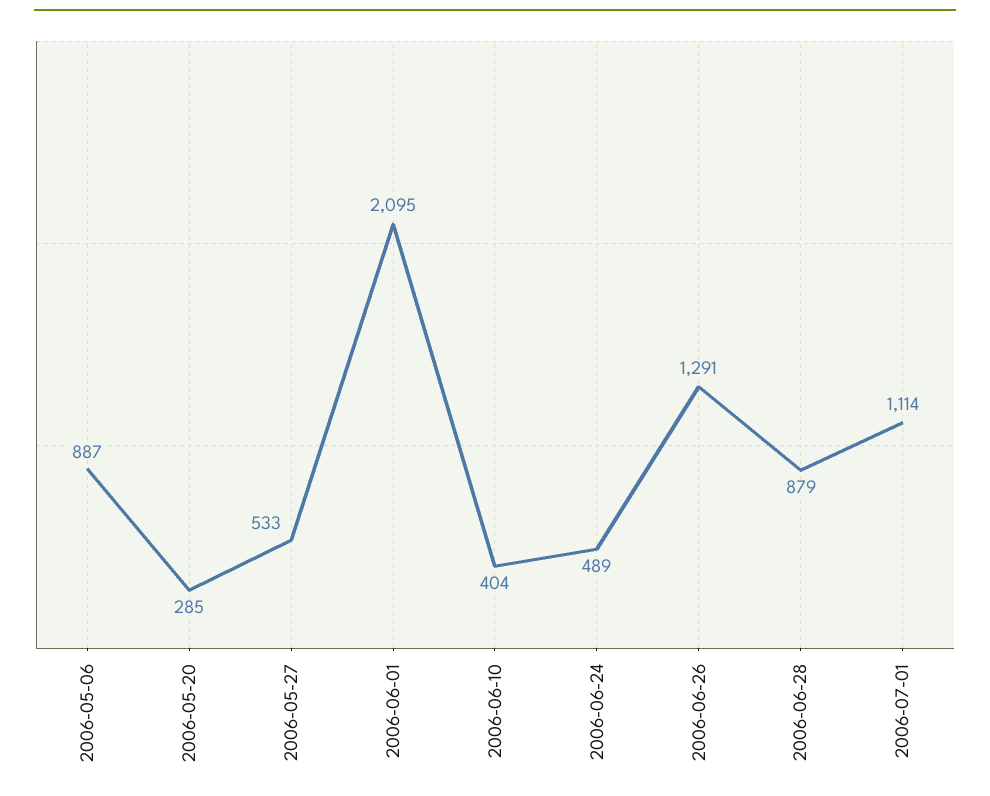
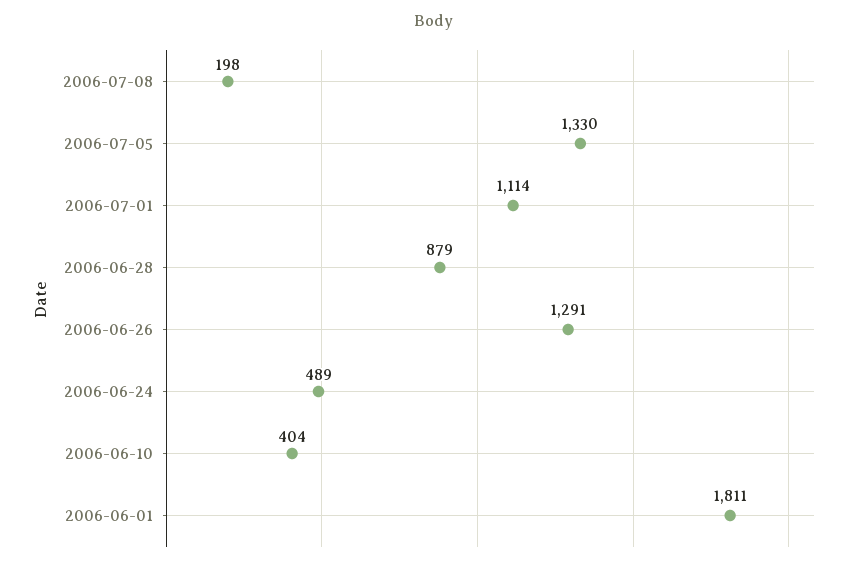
2006-05-06: 887 -> none
2006-05-20: 285 -> none
2006-05-27: 533 -> none
2006-06-01: 2095 -> 1811
2006-07-08: none -> 198
2006-07-05: none -> 1330

